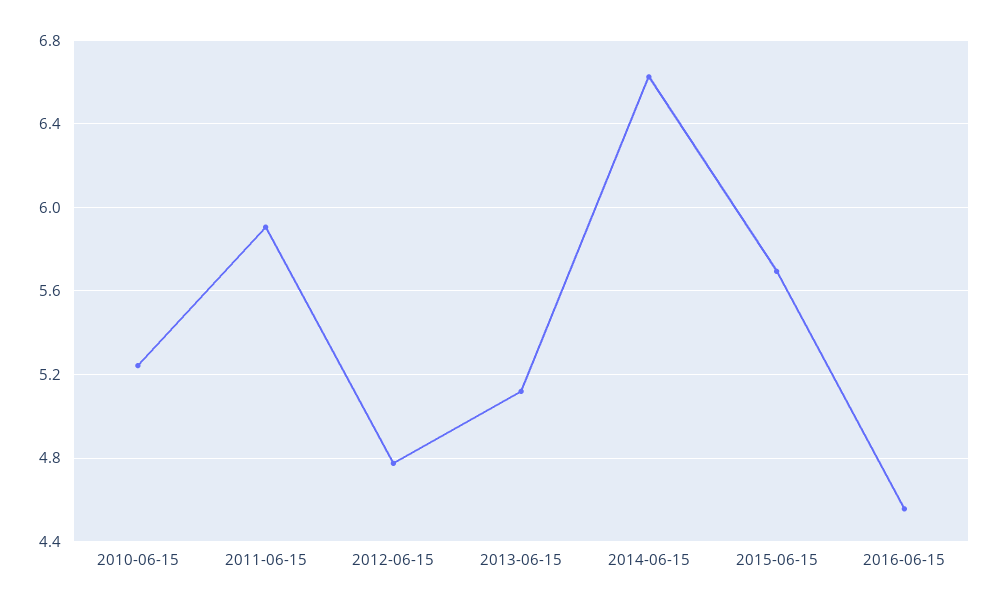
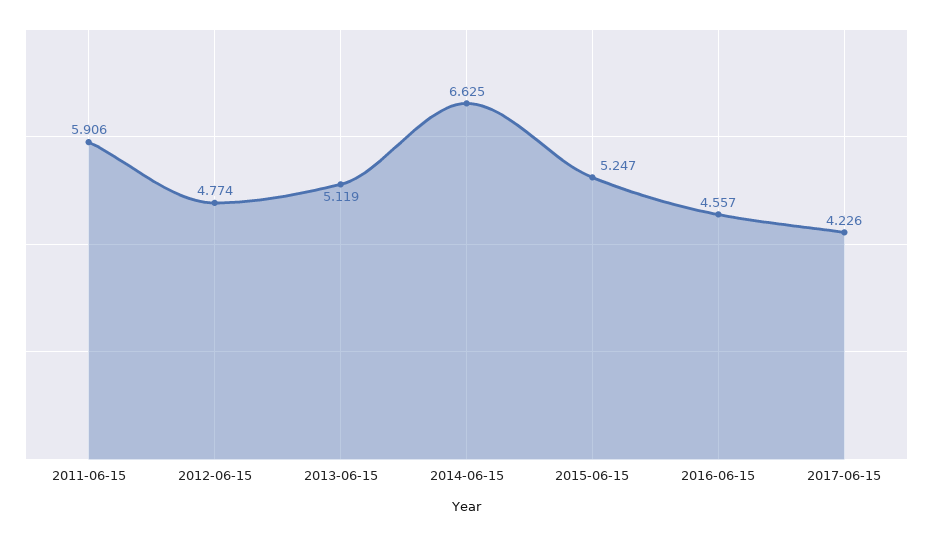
2010-06-15: 5.25 -> none
2015-06-15: 5.7 -> 5.247
2017-06-15: none -> 4.226

